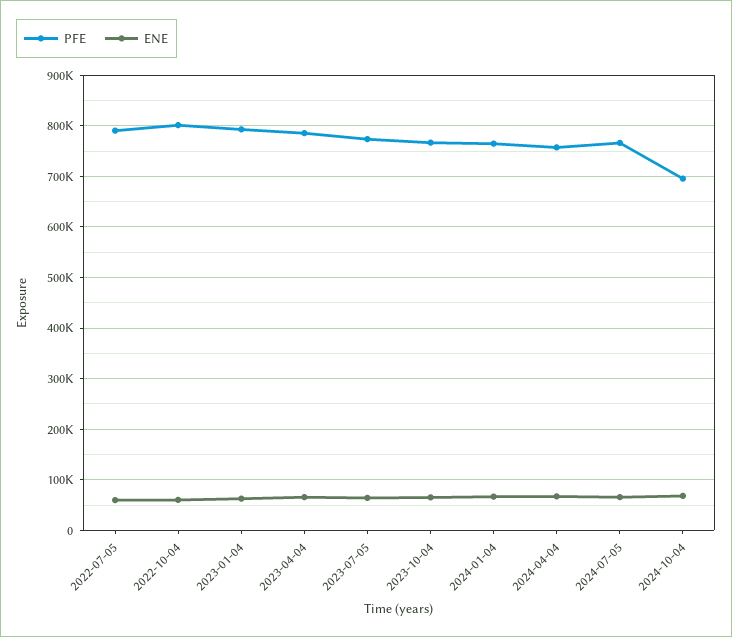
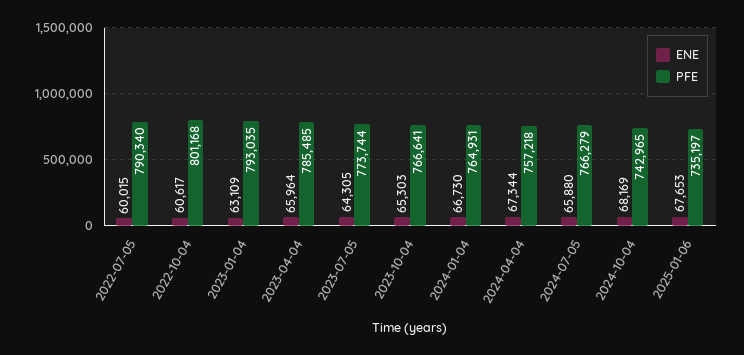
PFE, 2024-10-04: 700000 -> 742965
ENE, 2025-01-06: none -> 67653
PFE, 2025-01-06: none -> 735197

